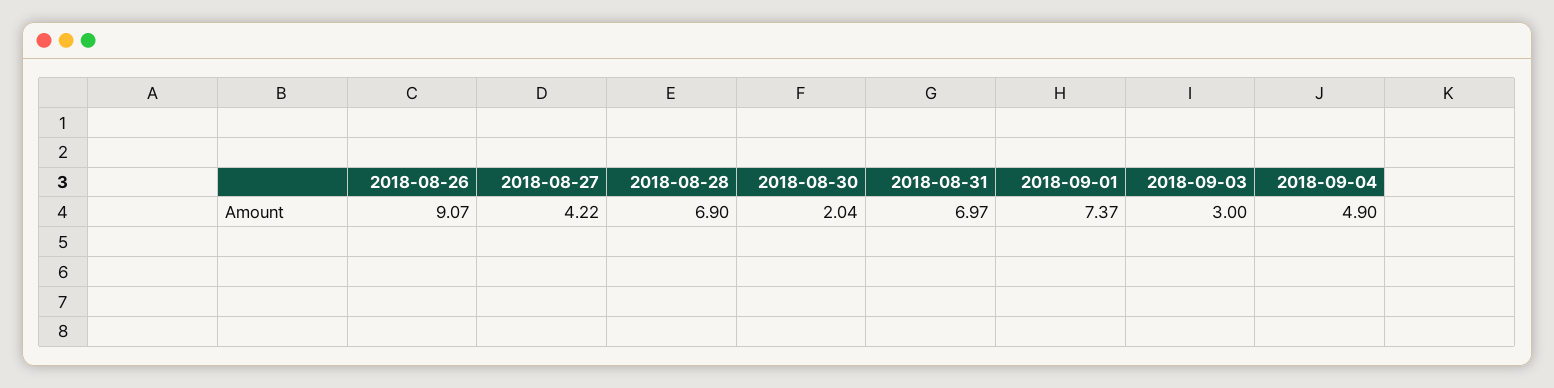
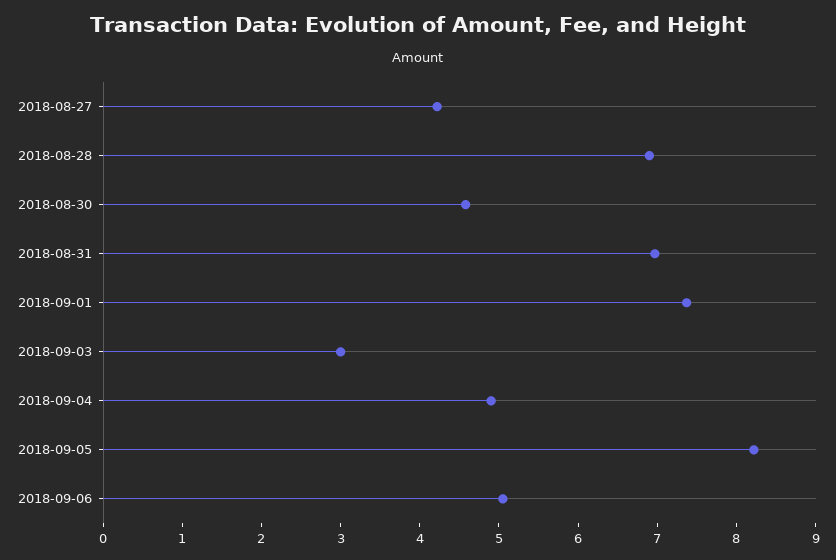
2018-08-26: 9.07 -> none
2018-08-30: 2.04 -> 4.6
2018-09-05: none -> 8.2
2018-09-06: none -> 5

